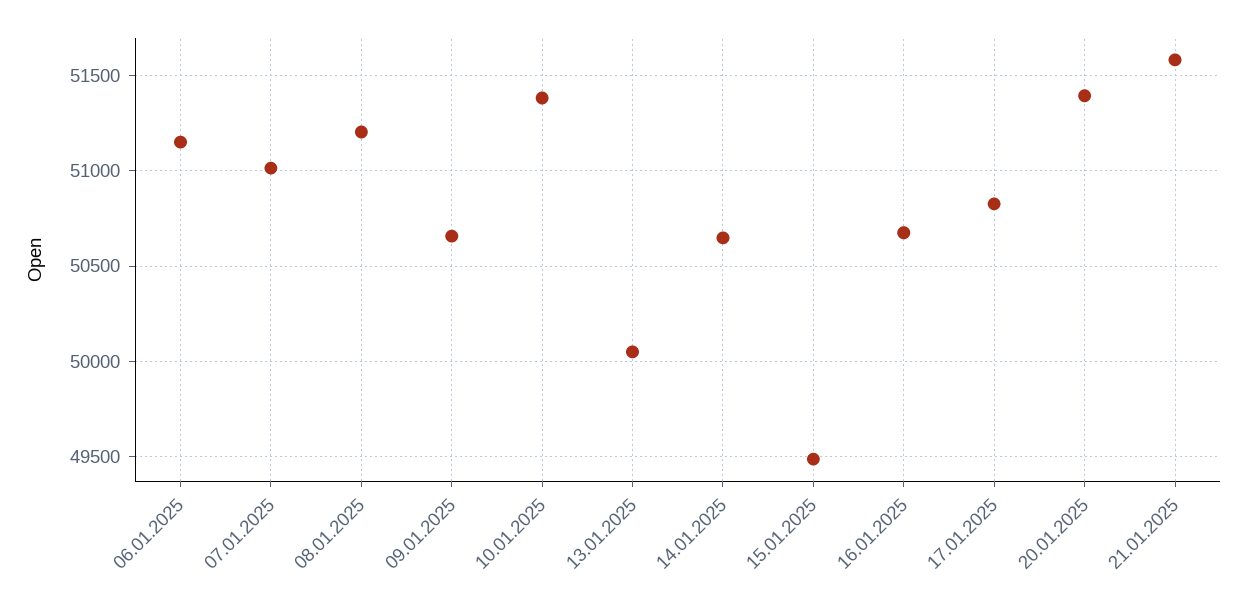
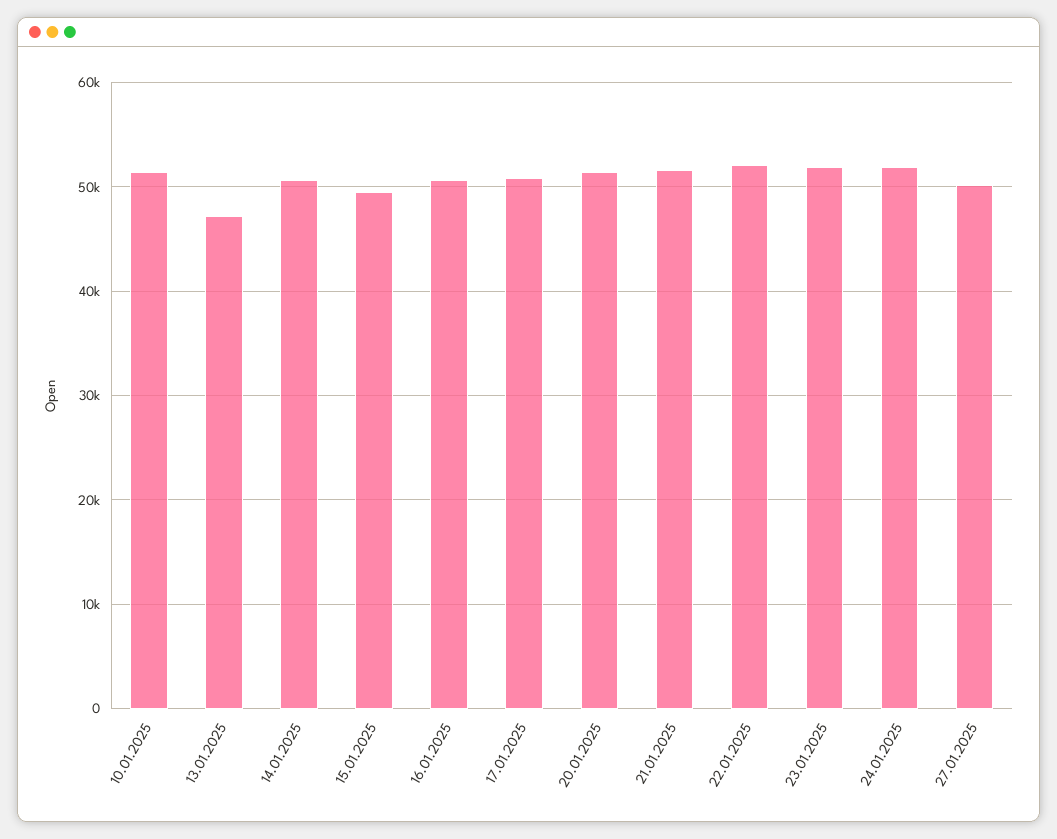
06.01.2025: 51150 -> none
07.01.2025: 51000 -> none
08.01.2025: 51200 -> none
09.01.2025: 50650 -> none
13.01.2025: 50050 -> 47000
22.01.2025: none -> 52000
23.01.2025: none -> 52000
24.01.2025: none -> 52000
27.01.2025: none -> 50000

